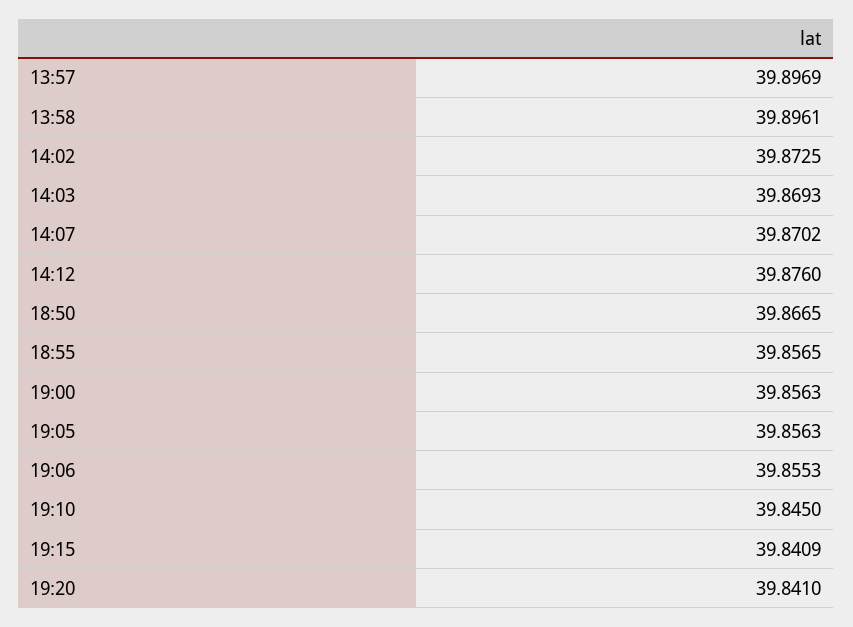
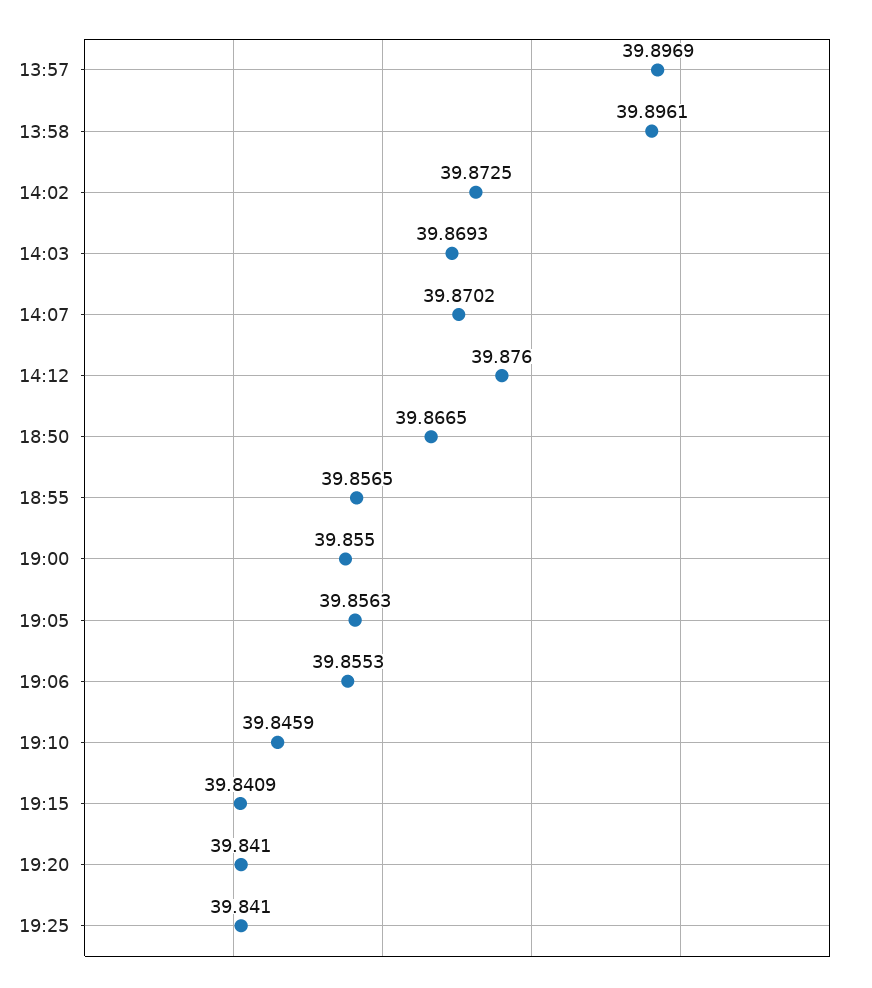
19:00: 39.8563 -> 39.855
19:10: 39.845 -> 39.8459
19:25: none -> 39.841

